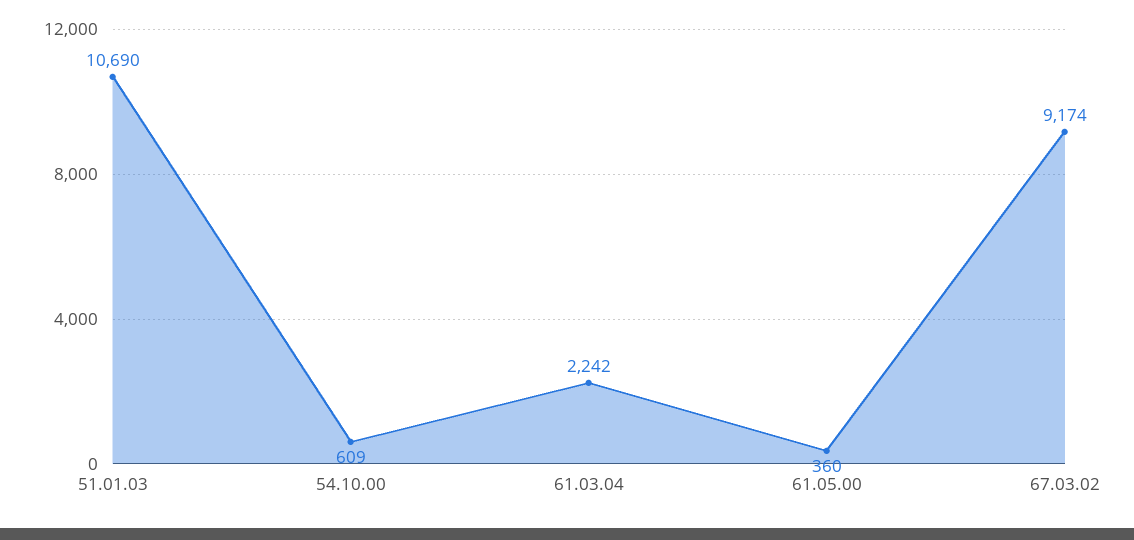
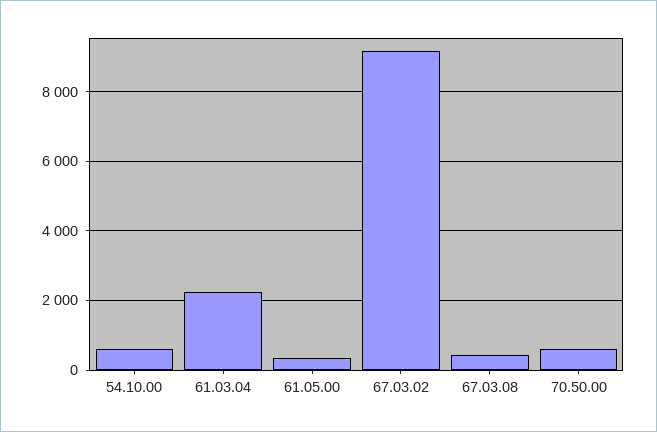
51.01.03: 10690 -> none
67.03.08: none -> 400
70.50.00: none -> 600

